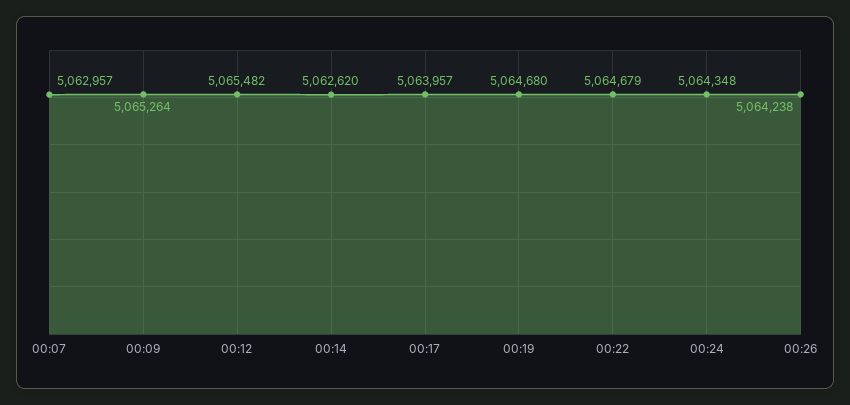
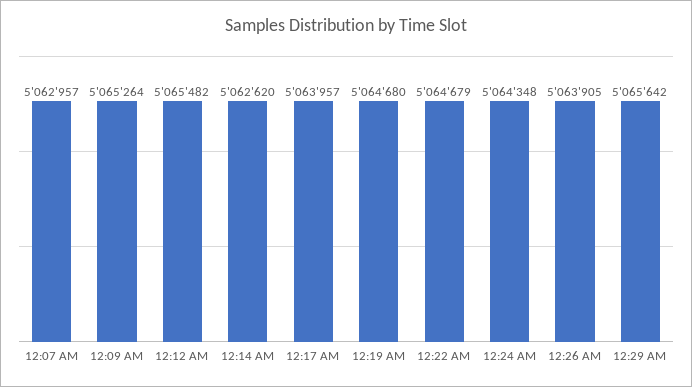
00:26: 5064238 -> 5063905
12:29 AM: none -> 5065642

